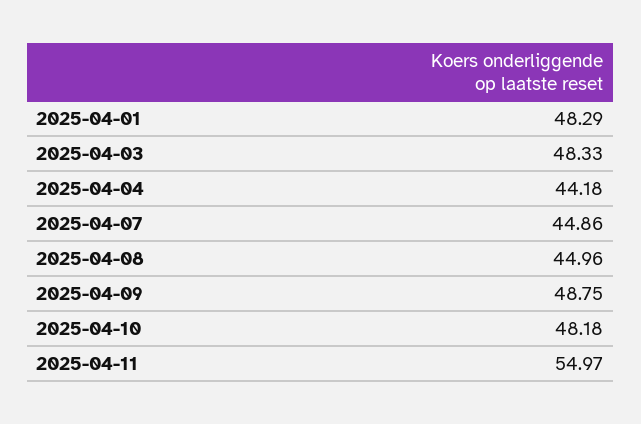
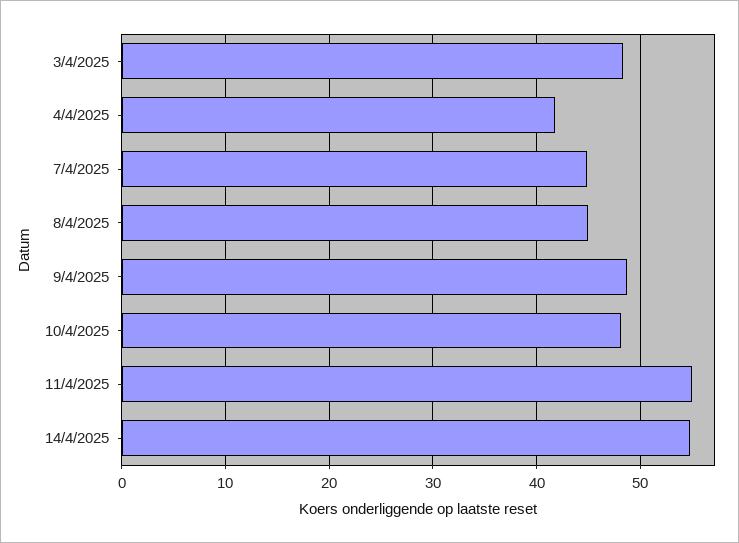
2025-04-01: 48.29 -> none
2025-04-04: 44.18 -> 42
14/4/2025: none -> 55

